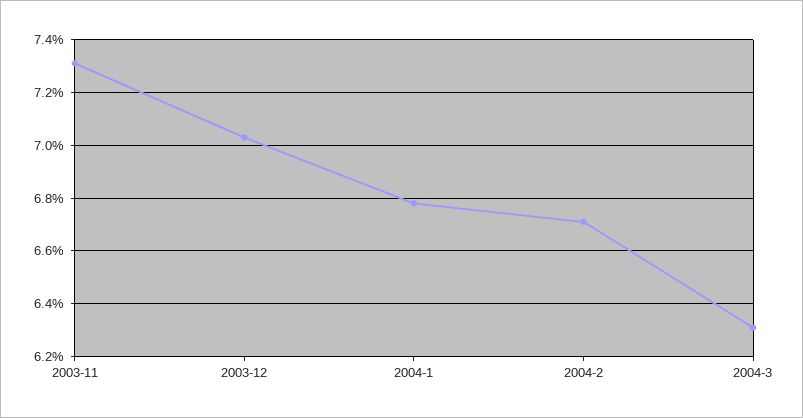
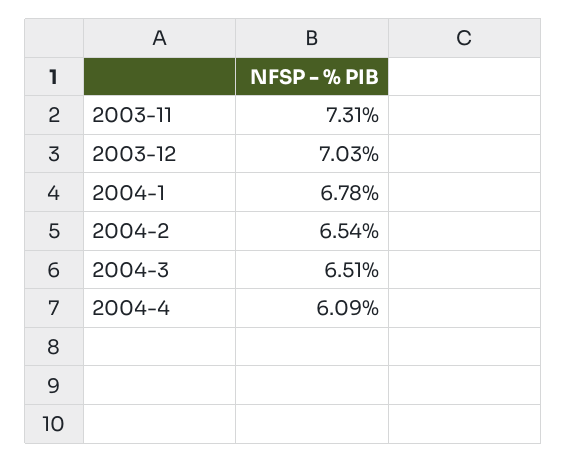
2004-2: 6.7 -> 6.54
2004-3: 6.3 -> 6.51
2004-4: none -> 6.09

